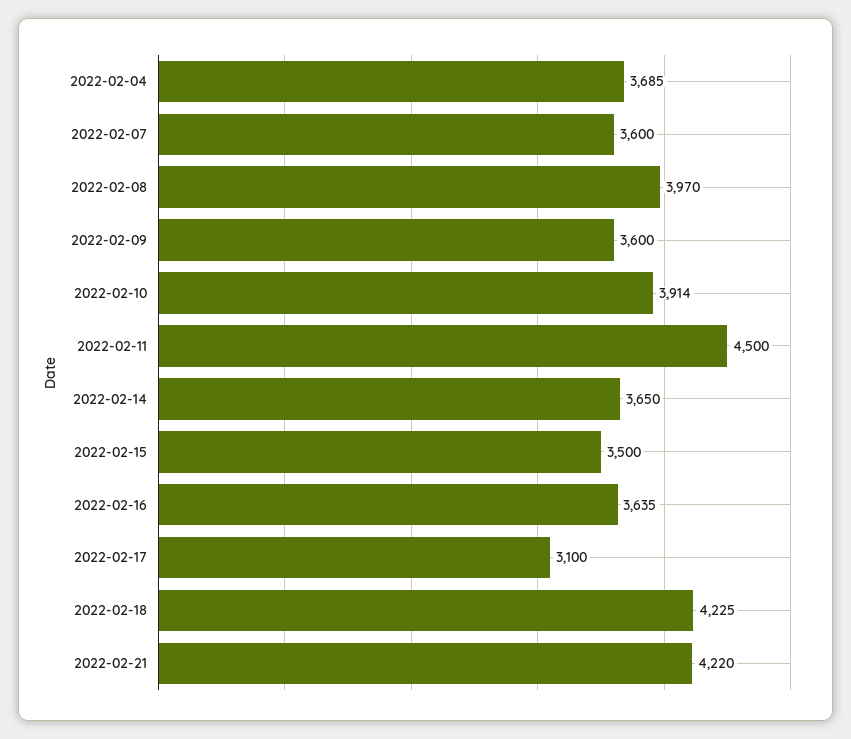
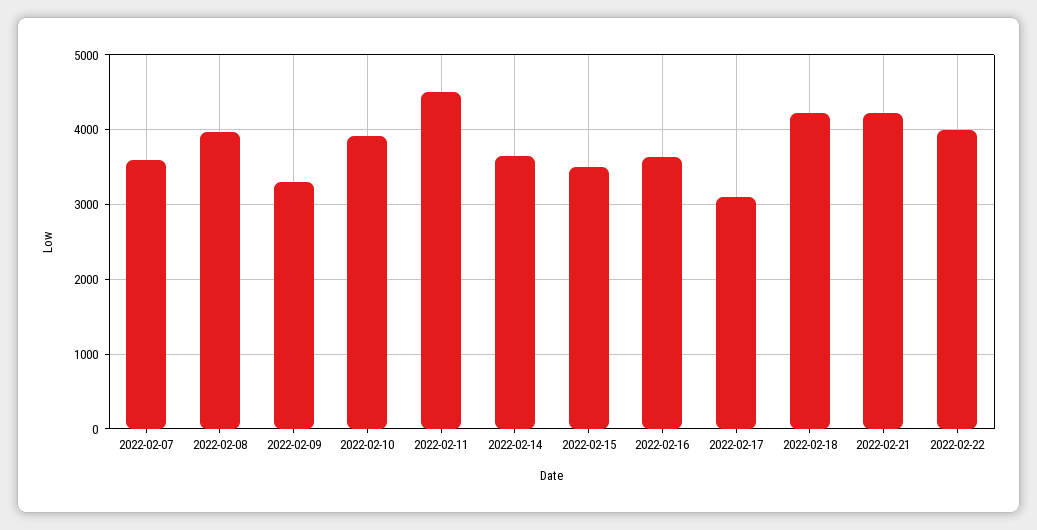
2022-02-04: 3685 -> none
2022-02-09: 3600 -> 3300
2022-02-22: none -> 4000

